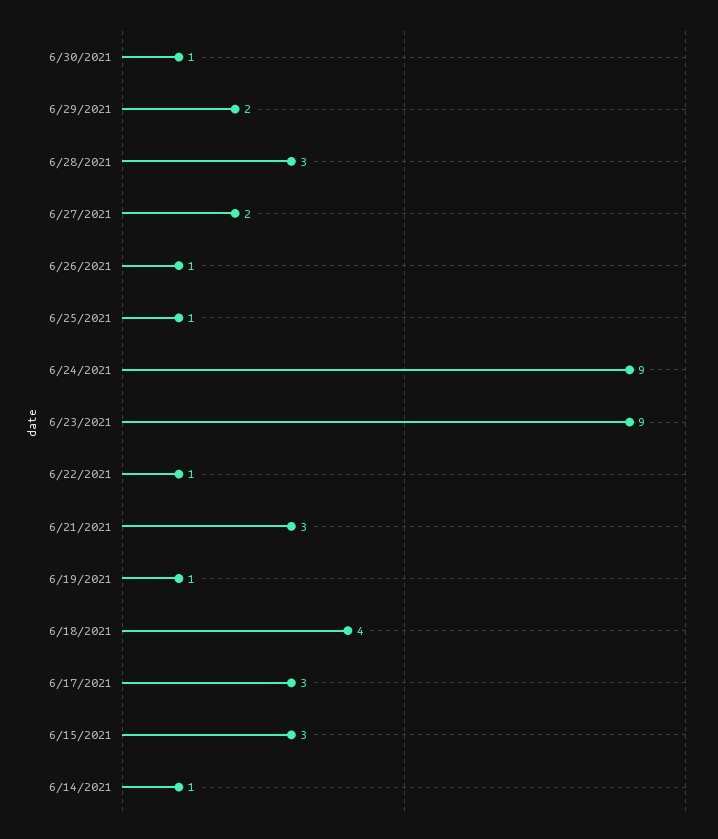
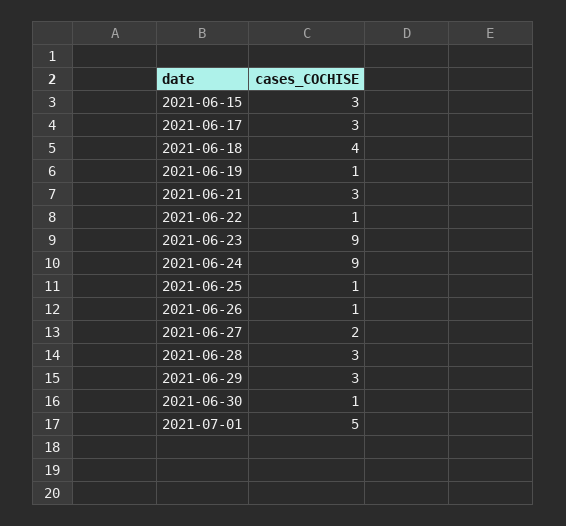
6/29/2021: 2 -> 3
6/14/2021: 1 -> none
2021-07-01: none -> 5

